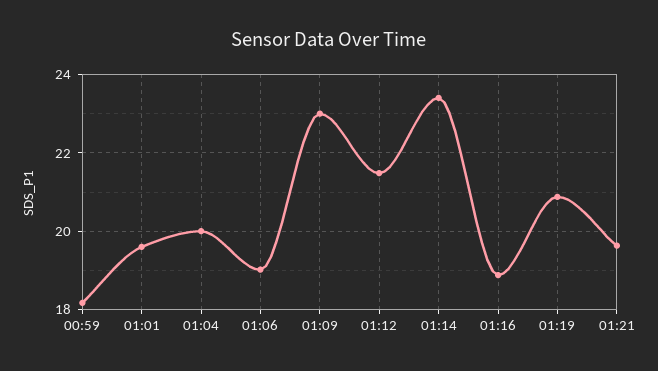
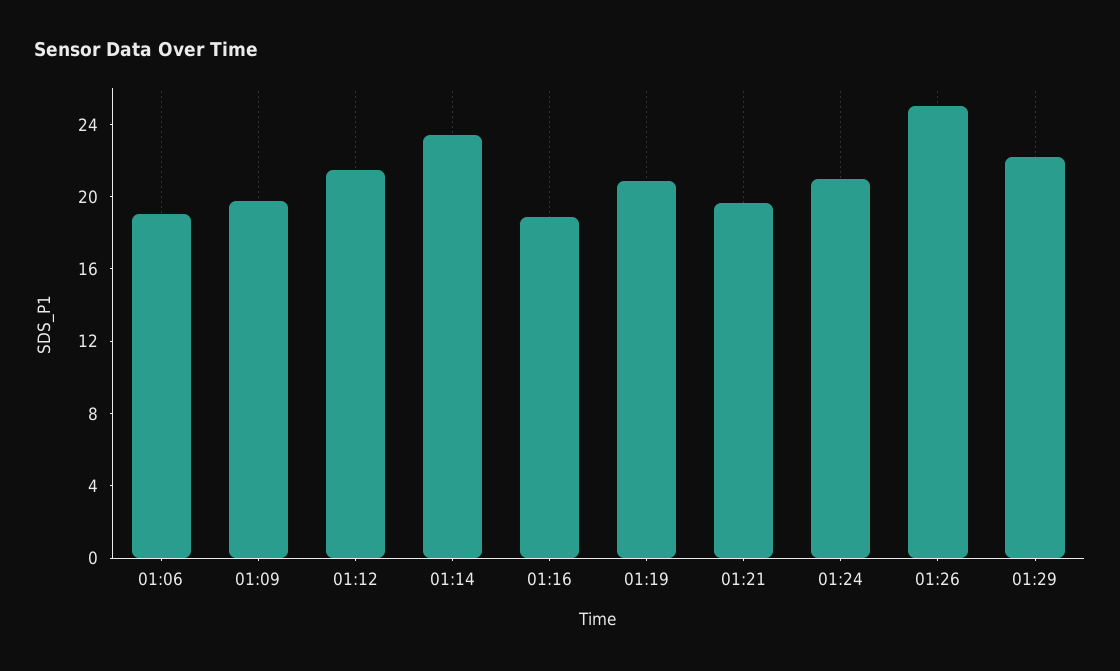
00:59: 18.2 -> none
01:01: 19.6 -> none
01:04: 20 -> none
01:09: 23 -> 20
01:24: none -> 21
01:26: none -> 25
01:29: none -> 22

